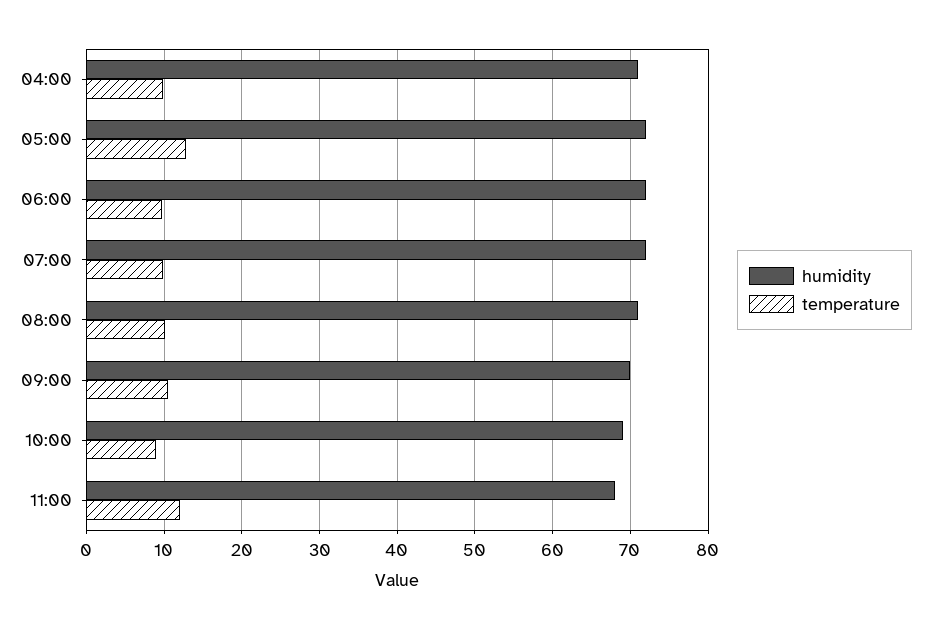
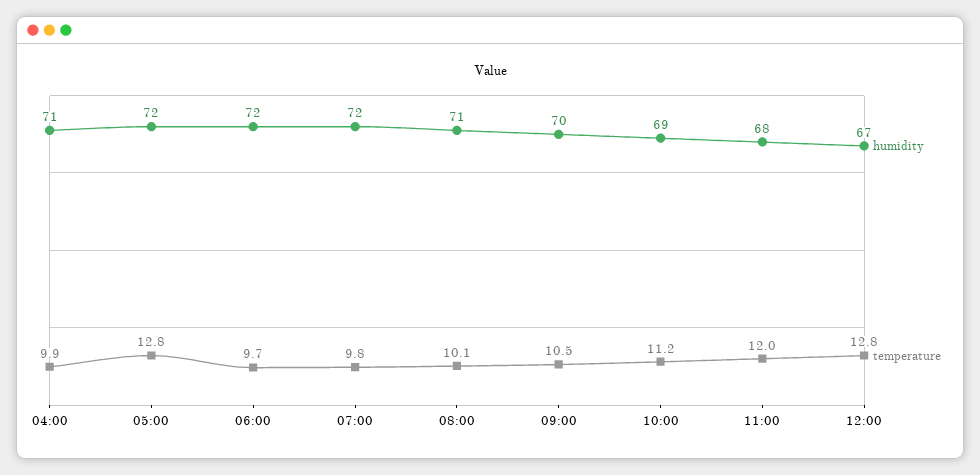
temperature, 10:00: 9 -> 11.2
humidity, 12:00: none -> 67
temperature, 12:00: none -> 12.8

